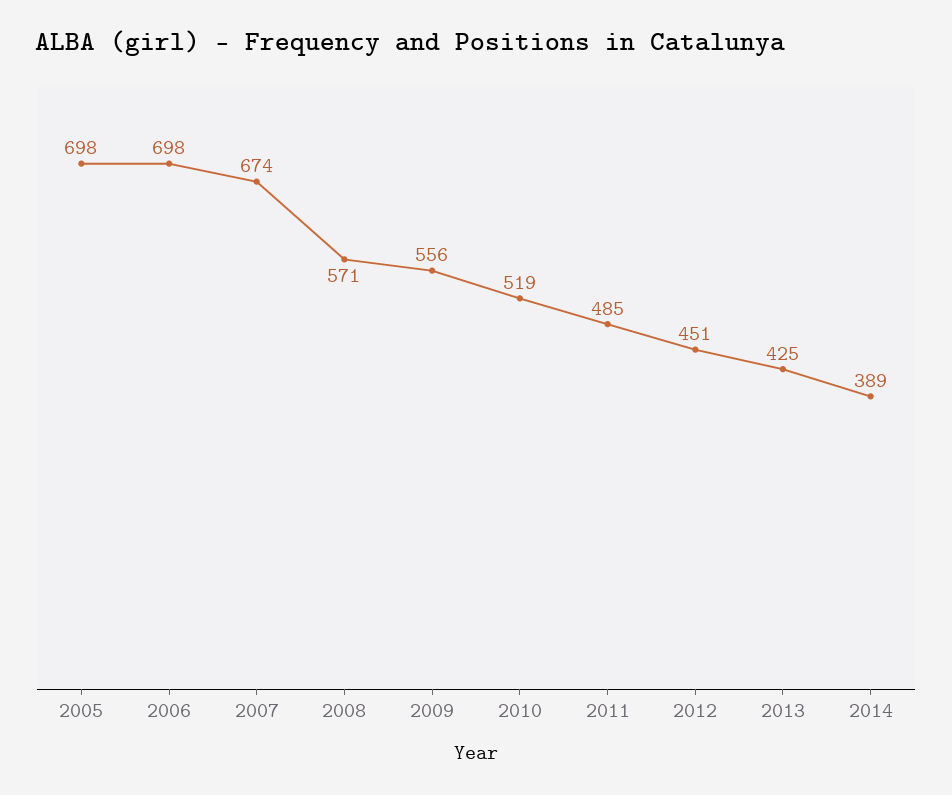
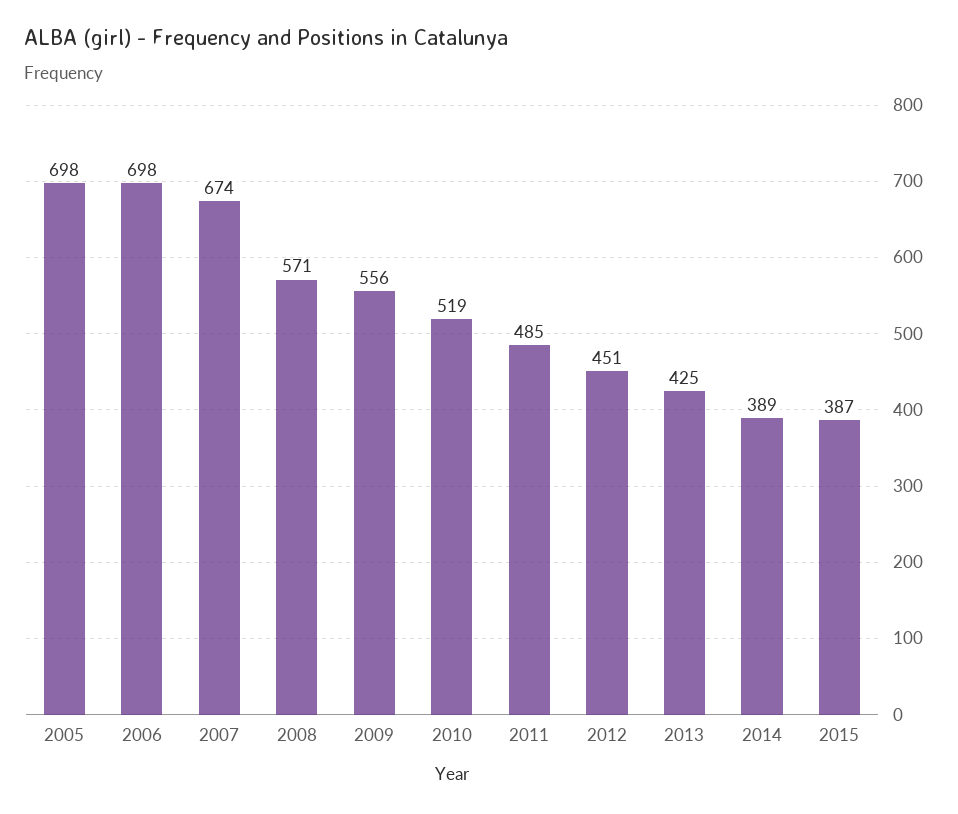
2015: none -> 387

